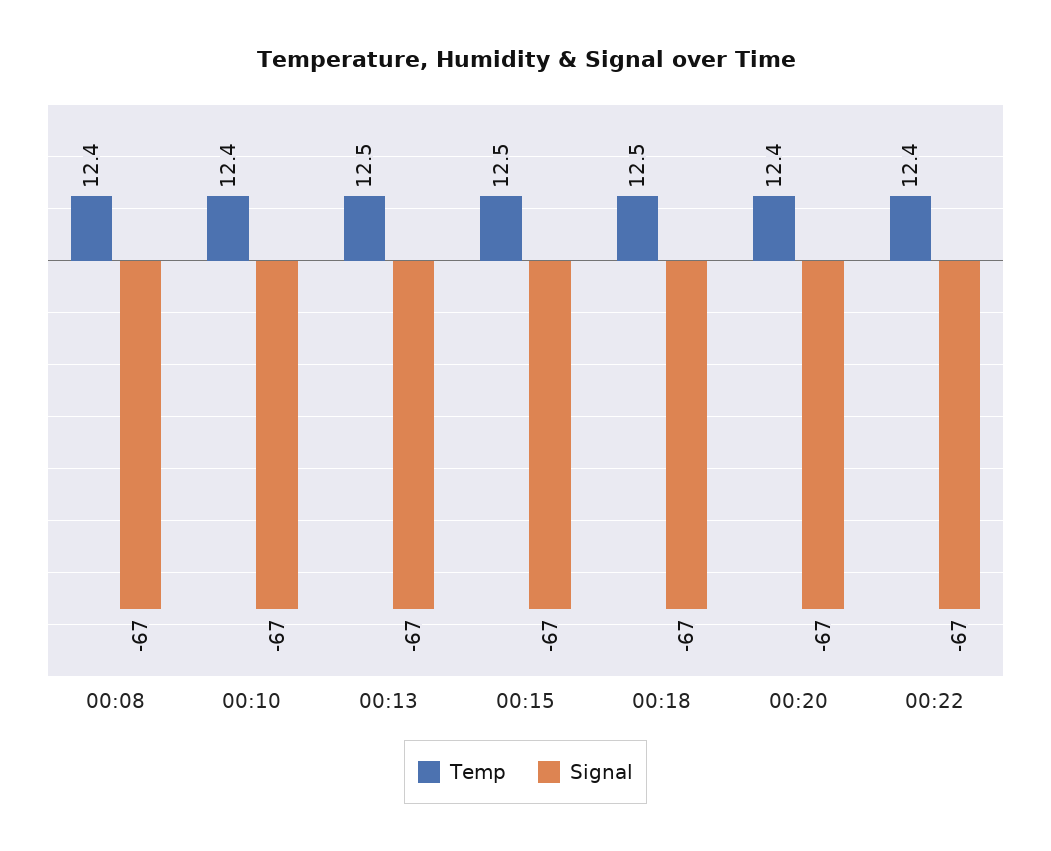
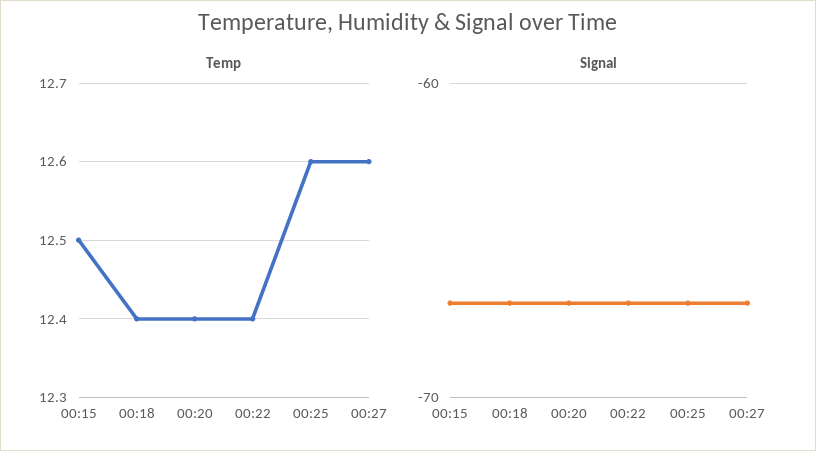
Temp, 00:08: 12.4 -> none
Signal, 00:08: -67 -> none
Temp, 00:10: 12.4 -> none
Signal, 00:10: -67 -> none
Temp, 00:13: 12.5 -> none
Signal, 00:13: -67 -> none
Temp, 00:18: 12.5 -> 12.4
Temp, 00:25: none -> 12.6
Temp, 00:27: none -> 12.6
Signal, 00:25: none -> -67
Signal, 00:27: none -> -67

